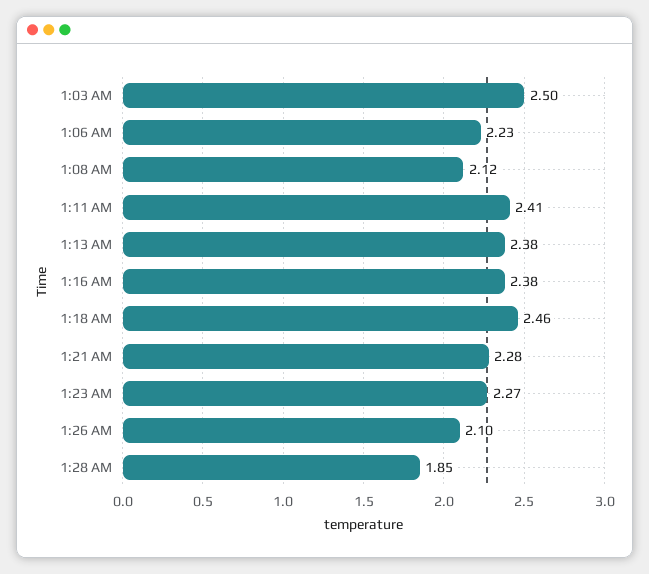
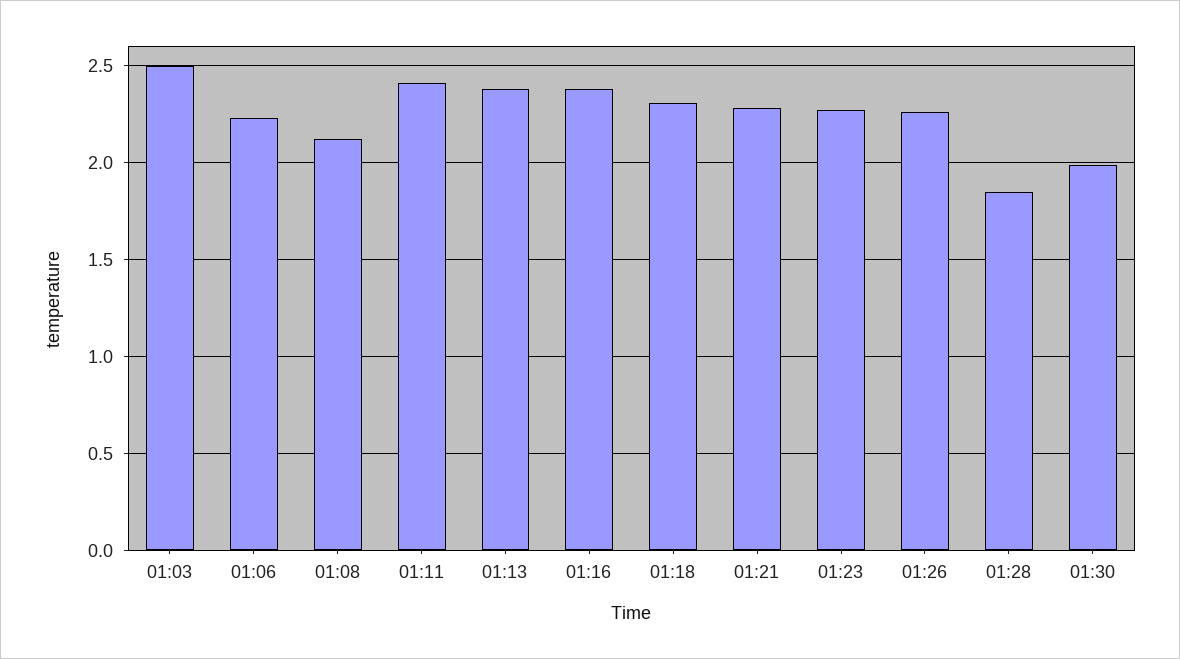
1:18 AM: 2.46 -> 2.3
1:26 AM: 2.1 -> 2.25
01:30: none -> 2

